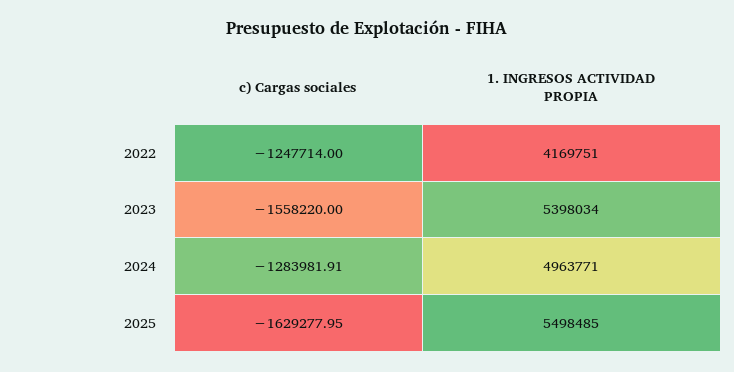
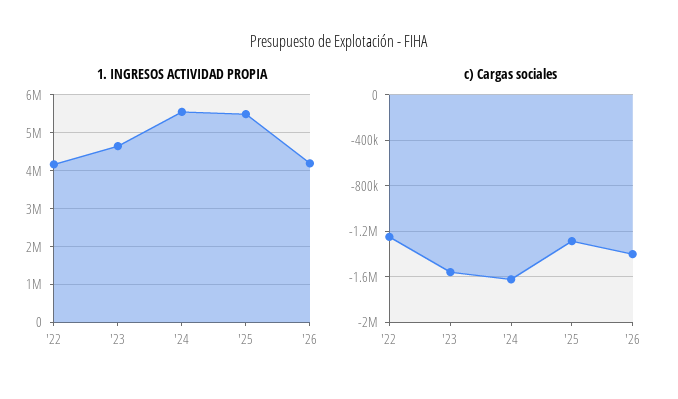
1. INGRESOS ACTIVIDAD PROPIA, 2023: 5398034 -> 4600000
c) Cargas sociales, 2024: -1283981.91 -> -1600000
1. INGRESOS ACTIVIDAD PROPIA, 2024: 4963771 -> 5600000
c) Cargas sociales, 2025: -1629277.95 -> -1300000
1. INGRESOS ACTIVIDAD PROPIA, '26: none -> 4200000
c) Cargas sociales, '26: none -> -1400000

